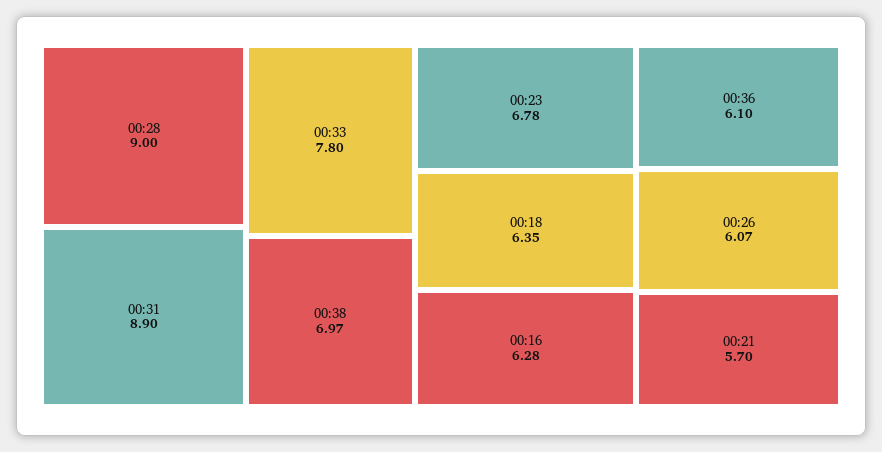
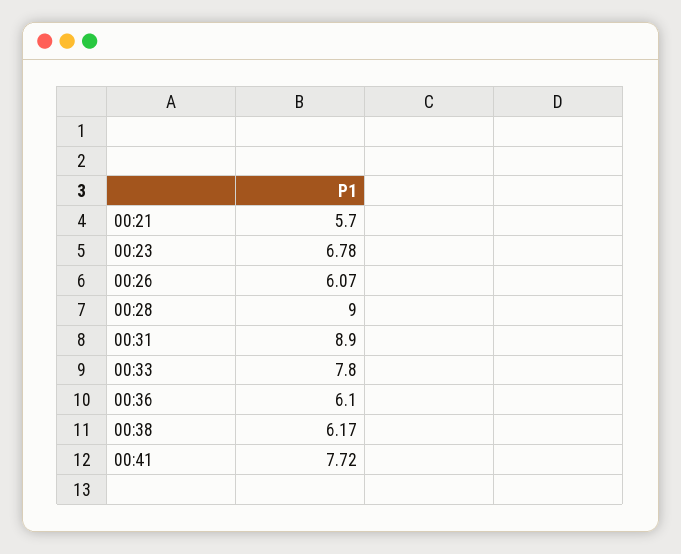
00:38: 6.97 -> 6.17
00:18: 6.35 -> none
00:16: 6.28 -> none
00:41: none -> 7.72

